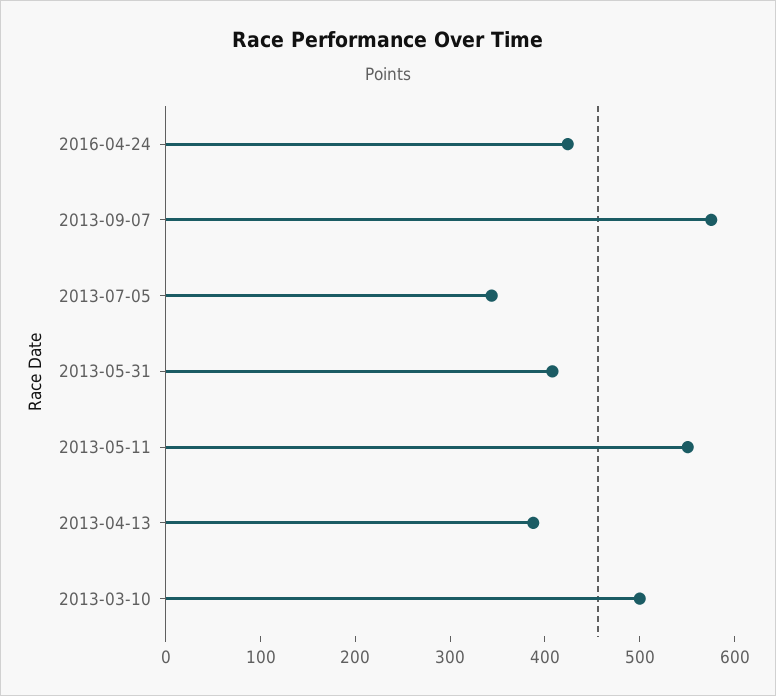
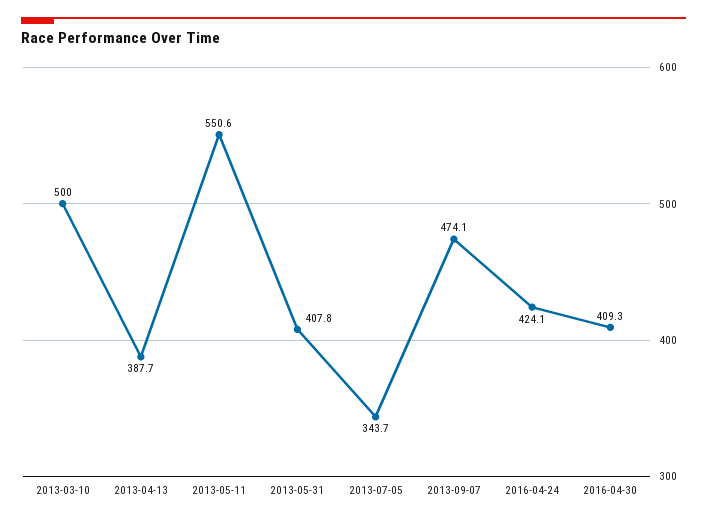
2013-09-07: 580 -> 474.1
2016-04-30: none -> 409.3

